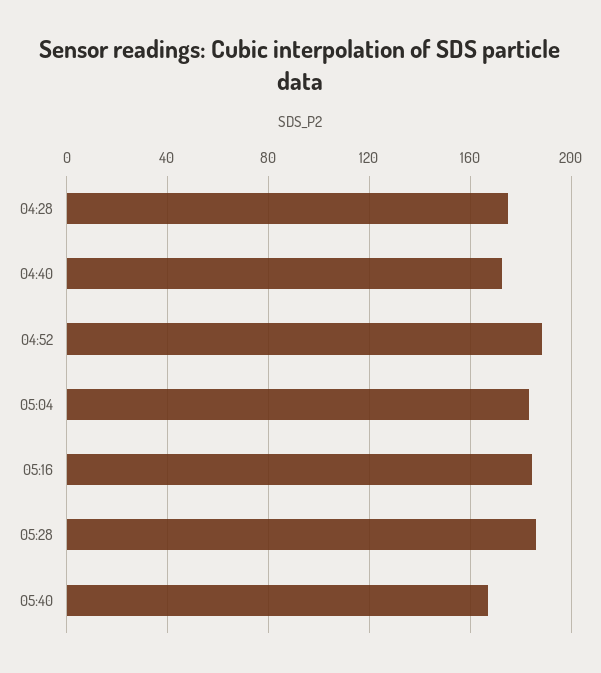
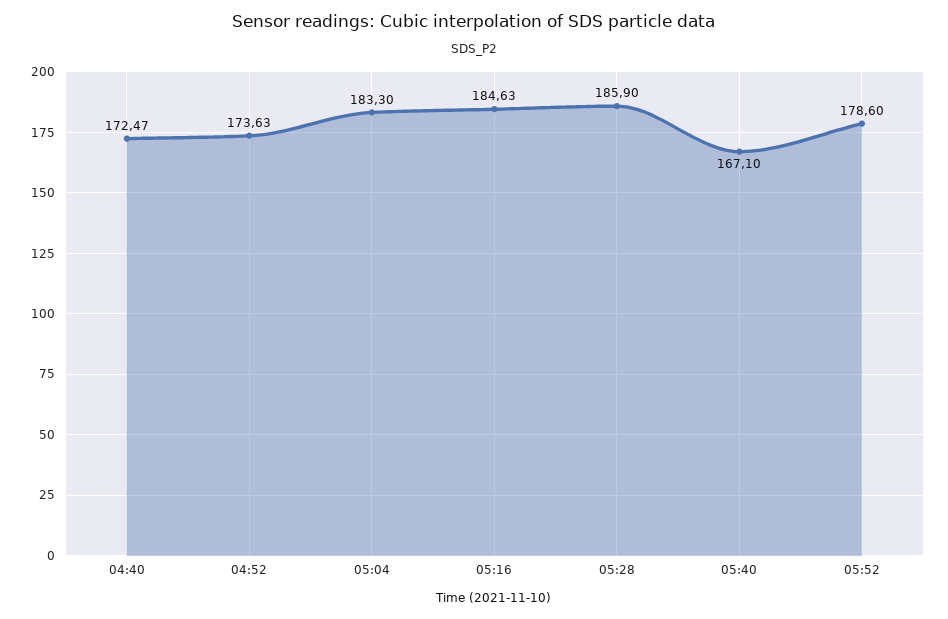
04:28: 175 -> none
04:52: 190 -> 173.63
05:52: none -> 178.6

